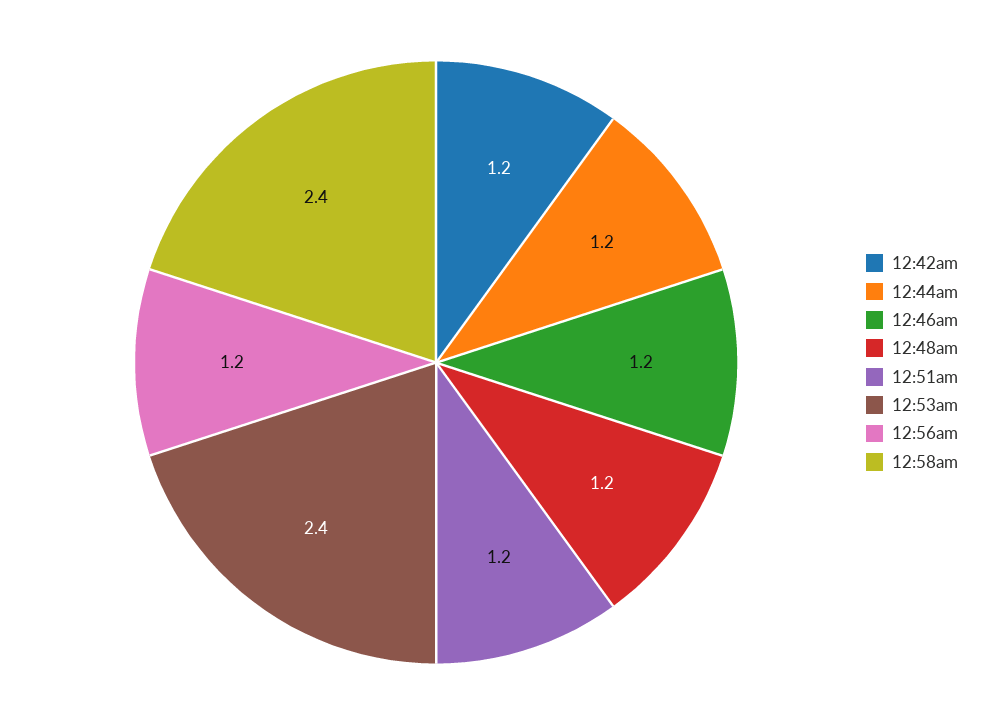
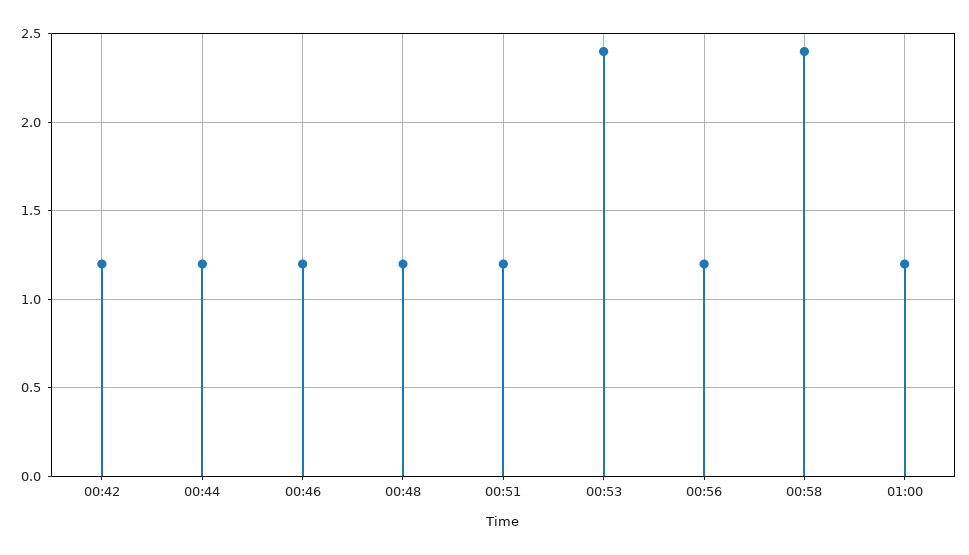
01:00: none -> 1.2

